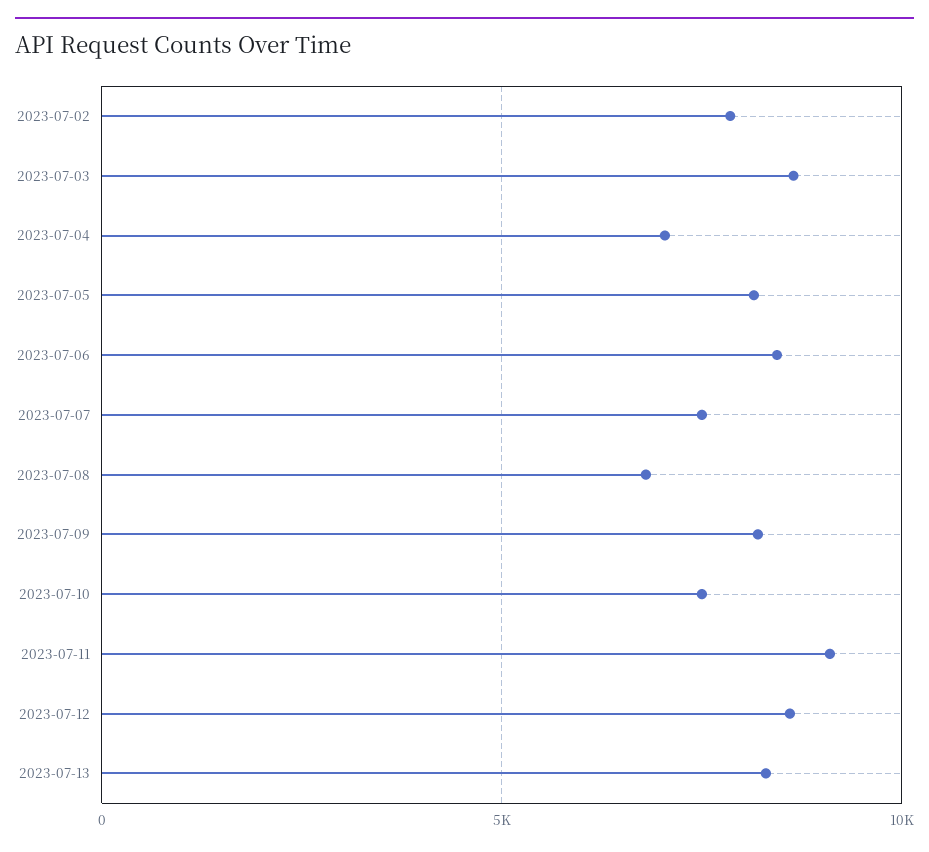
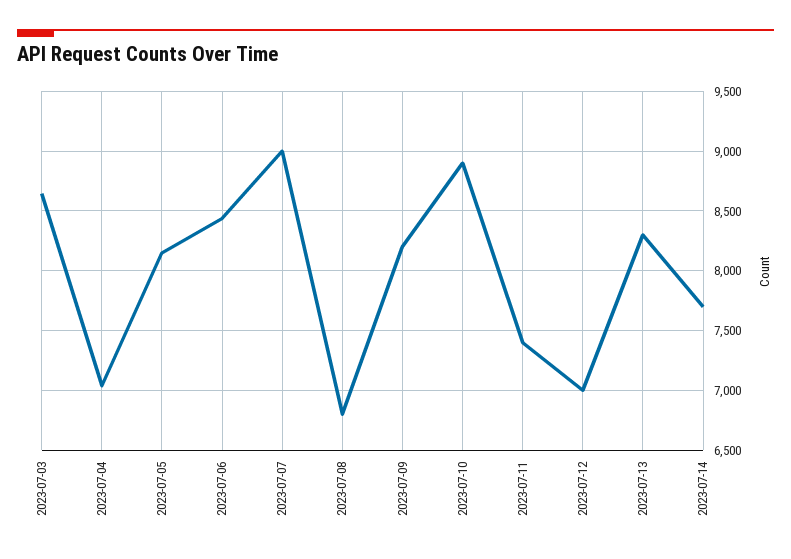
2023-07-02: 8000 -> none
2023-07-07: 7500 -> 9000
2023-07-10: 7500 -> 8900
2023-07-11: 9000 -> 7400
2023-07-12: 8500 -> 7000
2023-07-14: none -> 7700

